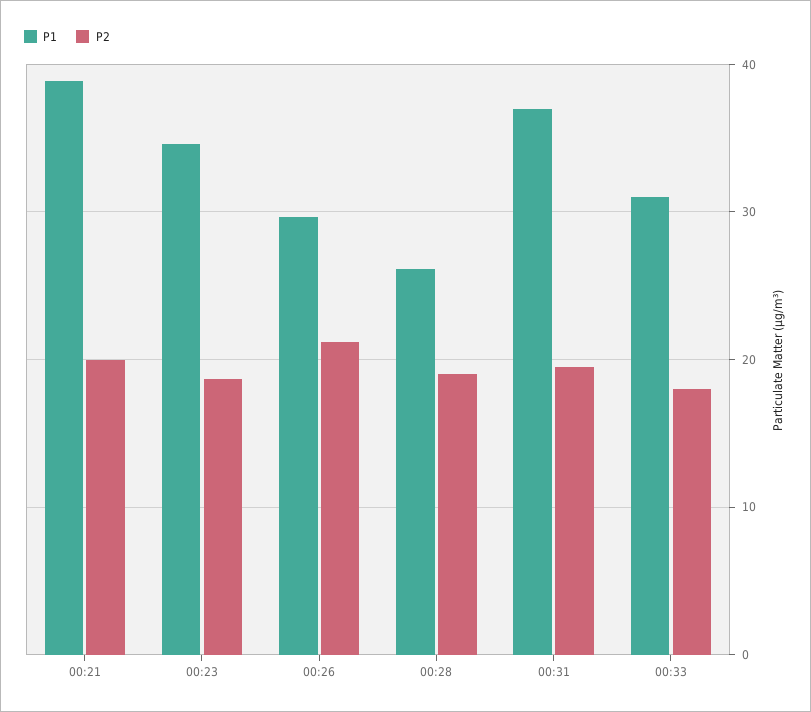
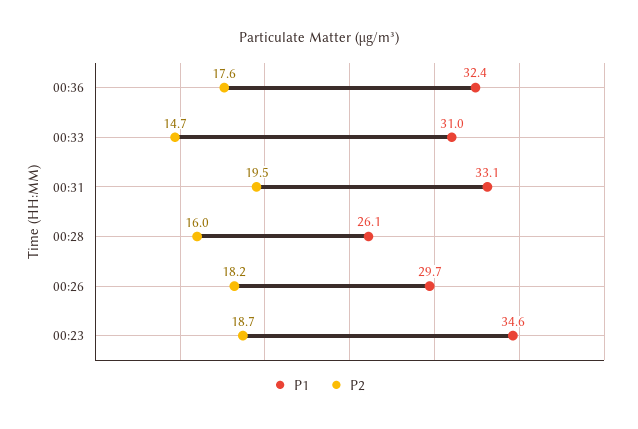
P1, 00:21: 39 -> none
P2, 00:21: 20 -> none
P2, 00:26: 21 -> 18.2
P2, 00:28: 19 -> 16
P1, 00:31: 37 -> 33.1
P2, 00:33: 18 -> 14.7
P1, 00:36: none -> 32.4
P2, 00:36: none -> 17.6

